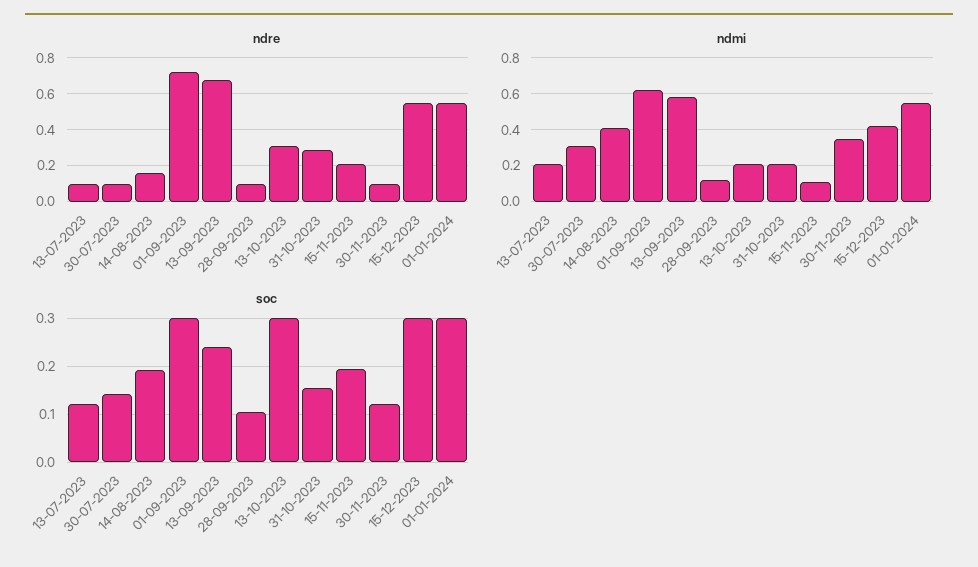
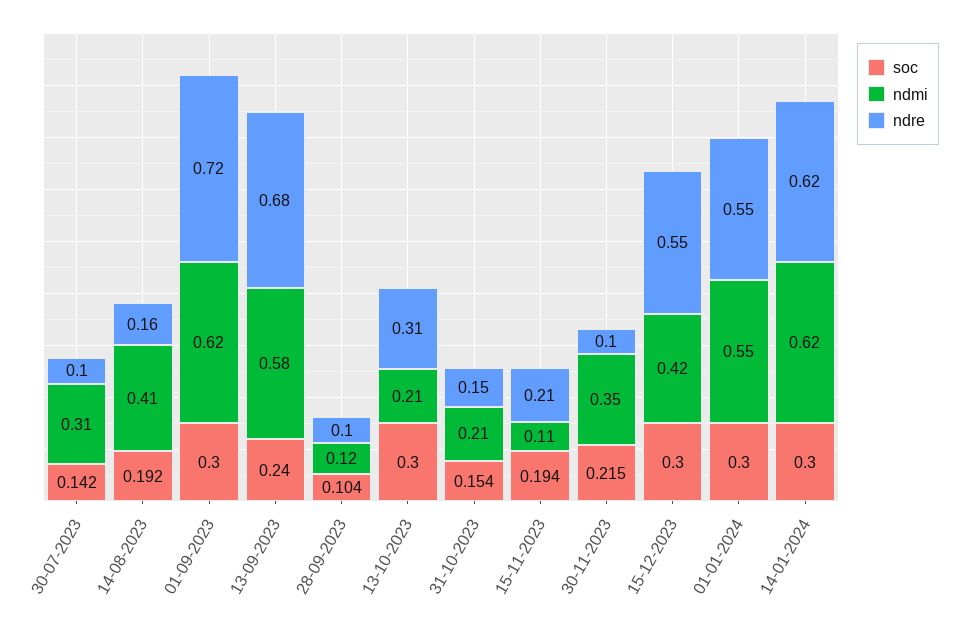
ndre, 13-07-2023: 0.1 -> none
ndre, 31-10-2023: 0.3 -> 0.15
ndmi, 13-07-2023: 0.2 -> none
soc, 13-07-2023: 0.12 -> none
soc, 30-11-2023: 0.12 -> 0.215
soc, 14-01-2024: none -> 0.3
ndmi, 14-01-2024: none -> 0.62
ndre, 14-01-2024: none -> 0.62

